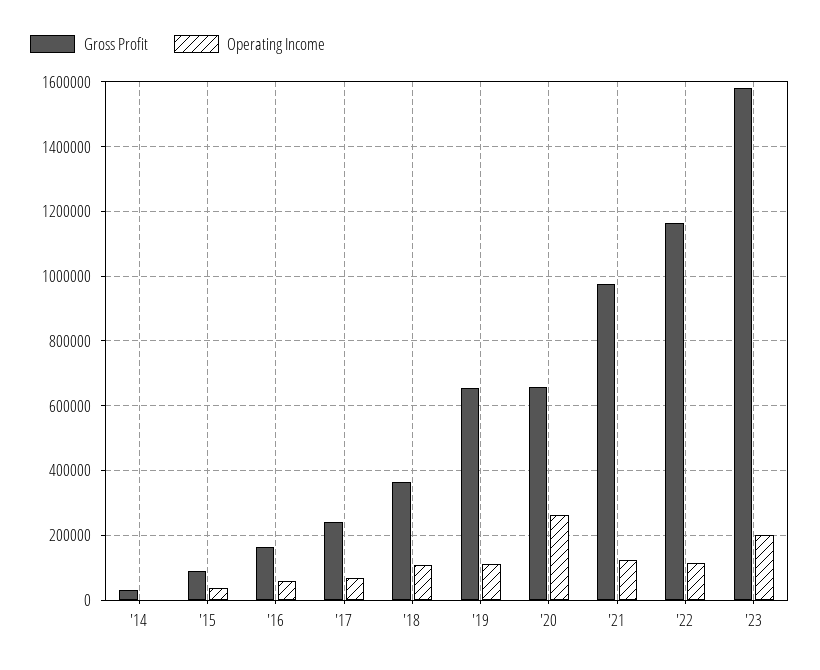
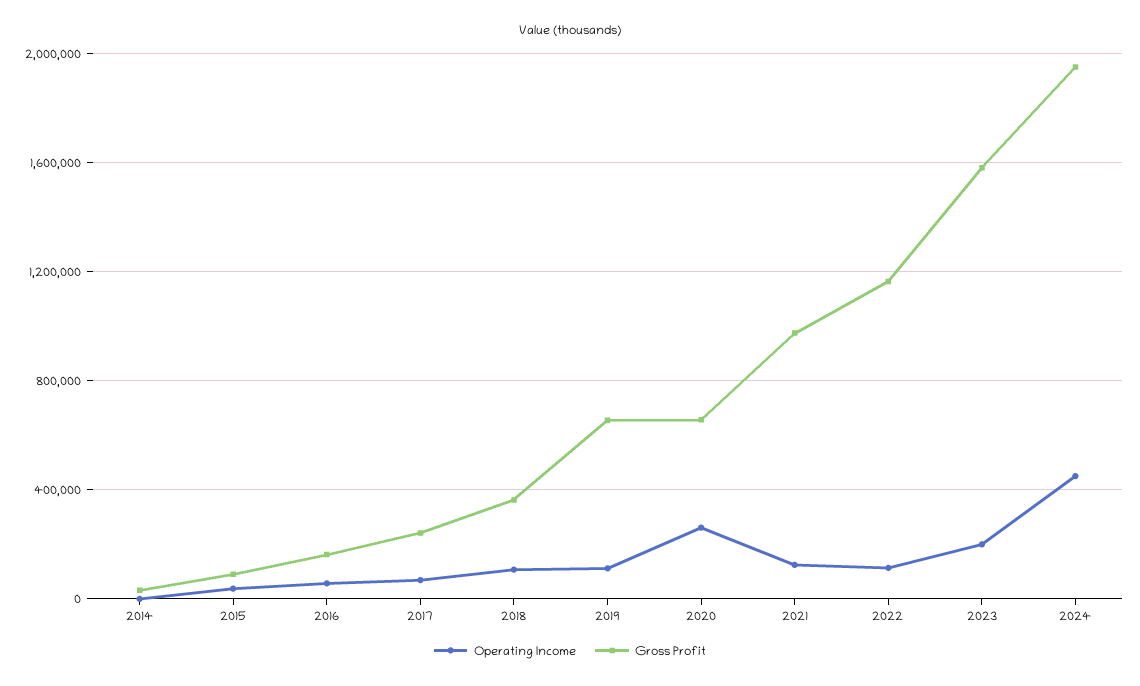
Operating Income, 2024: none -> 450000
Gross Profit, 2024: none -> 1950000

